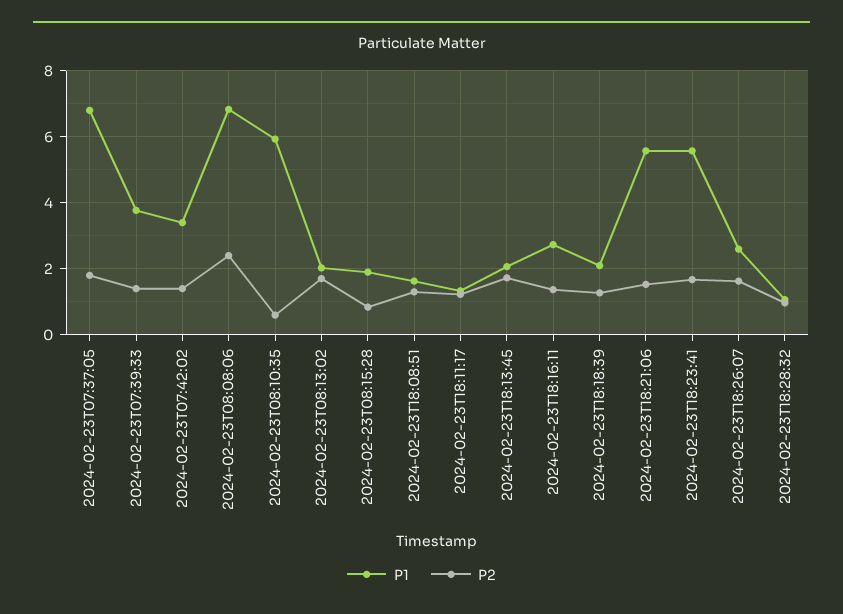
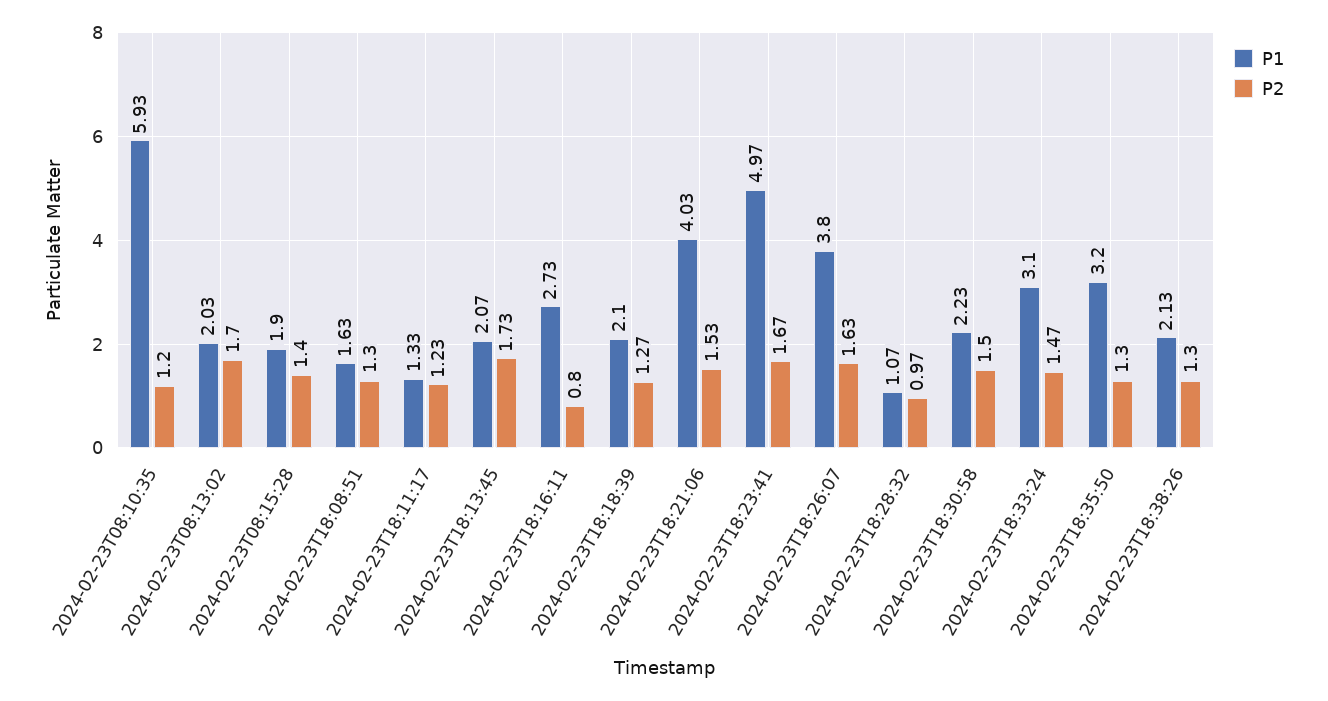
P1, 2024-02-23T07:37:05: 6.8 -> none
P2, 2024-02-23T07:37:05: 1.8 -> none
P1, 2024-02-23T07:39:33: 3.8 -> none
P2, 2024-02-23T07:39:33: 1.4 -> none
P1, 2024-02-23T07:42:02: 3.4 -> none
P2, 2024-02-23T07:42:02: 1.4 -> none
P1, 2024-02-23T08:08:06: 6.8 -> none
P2, 2024-02-23T08:08:06: 2.4 -> none
P2, 2024-02-23T08:10:35: 0.6 -> 1.2
P2, 2024-02-23T08:15:28: 0.8 -> 1.4
P2, 2024-02-23T18:16:11: 1.4 -> 0.8
P1, 2024-02-23T18:21:06: 5.6 -> 4.03
P1, 2024-02-23T18:23:41: 5.6 -> 4.97
P1, 2024-02-23T18:26:07: 2.6 -> 3.8
P1, 2024-02-23T18:30:58: none -> 2.23
P2, 2024-02-23T18:30:58: none -> 1.5
P1, 2024-02-23T18:33:24: none -> 3.1
P2, 2024-02-23T18:33:24: none -> 1.47
P1, 2024-02-23T18:35:50: none -> 3.2
P2, 2024-02-23T18:35:50: none -> 1.3
P1, 2024-02-23T18:38:26: none -> 2.13
P2, 2024-02-23T18:38:26: none -> 1.3

